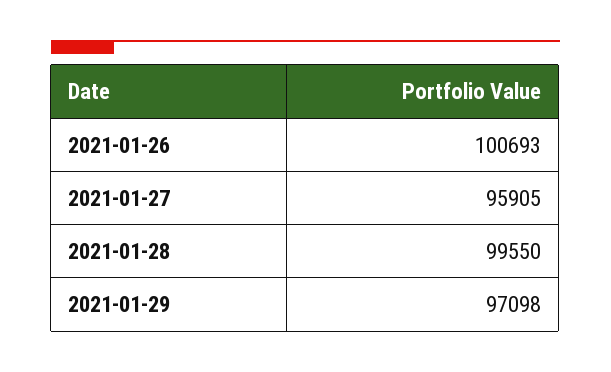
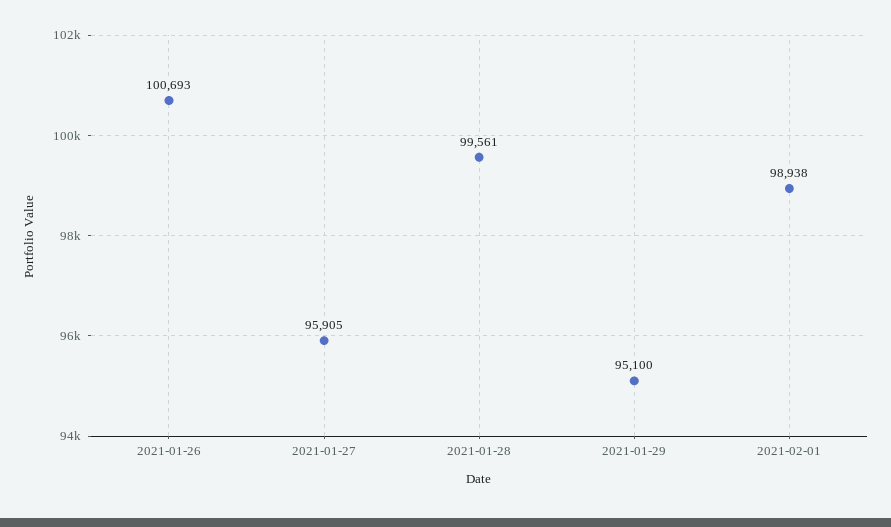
2021-01-28: 99550 -> 99561
2021-01-29: 97098 -> 95100
2021-02-01: none -> 98938

